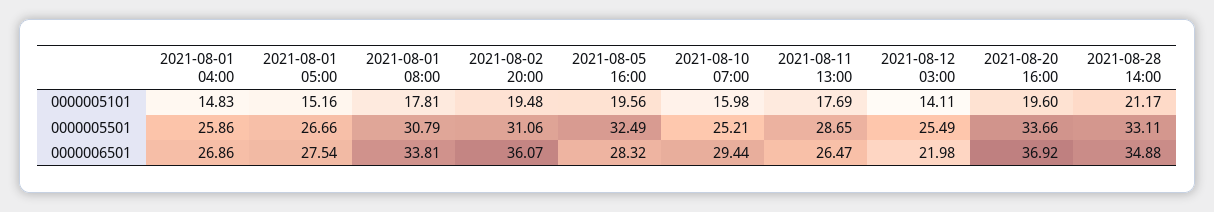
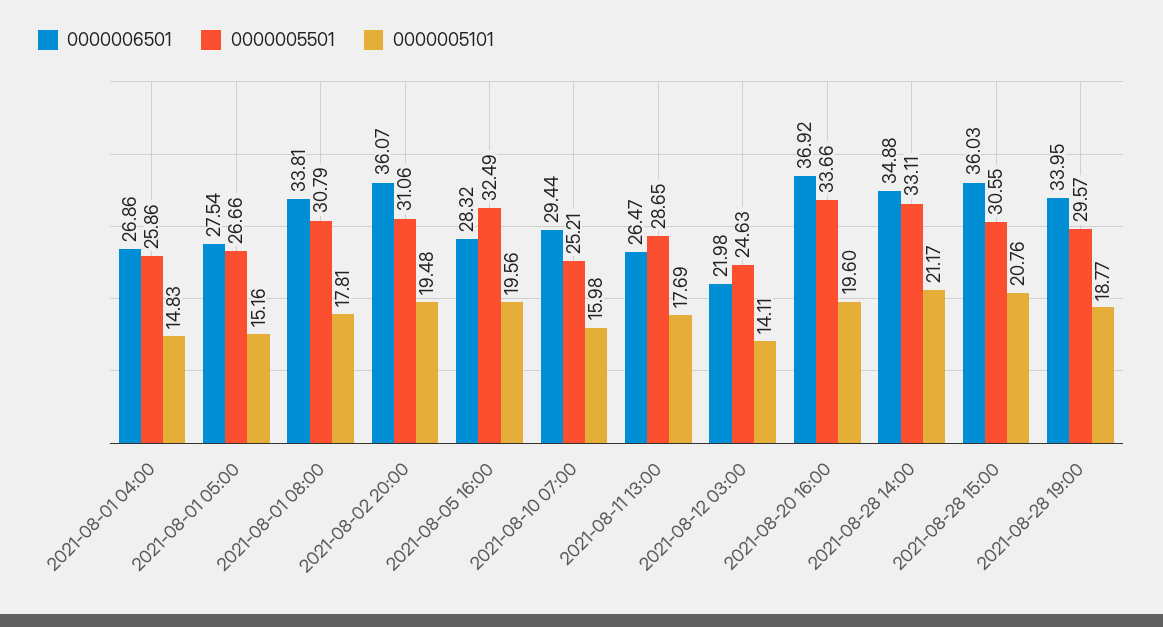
0000005501, 2021-08-12 03:00: 25.49 -> 24.63
0000006501, 2021-08-28 15:00: none -> 36.03
0000005501, 2021-08-28 15:00: none -> 30.55
0000005101, 2021-08-28 15:00: none -> 20.76
0000006501, 2021-08-28 19:00: none -> 33.95
0000005501, 2021-08-28 19:00: none -> 29.57
0000005101, 2021-08-28 19:00: none -> 18.77

